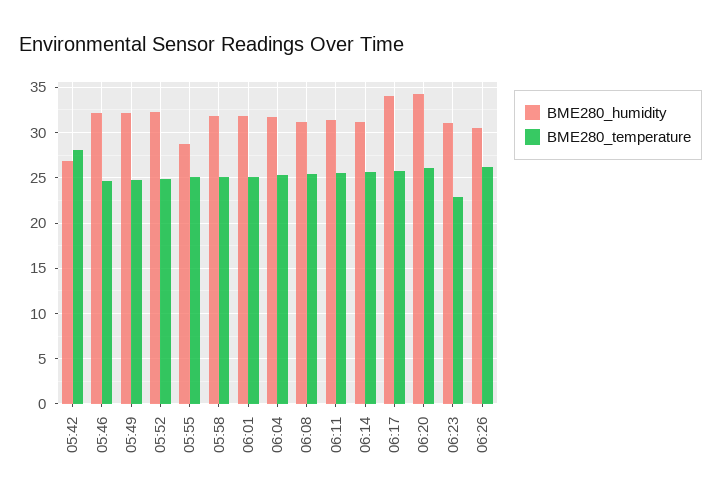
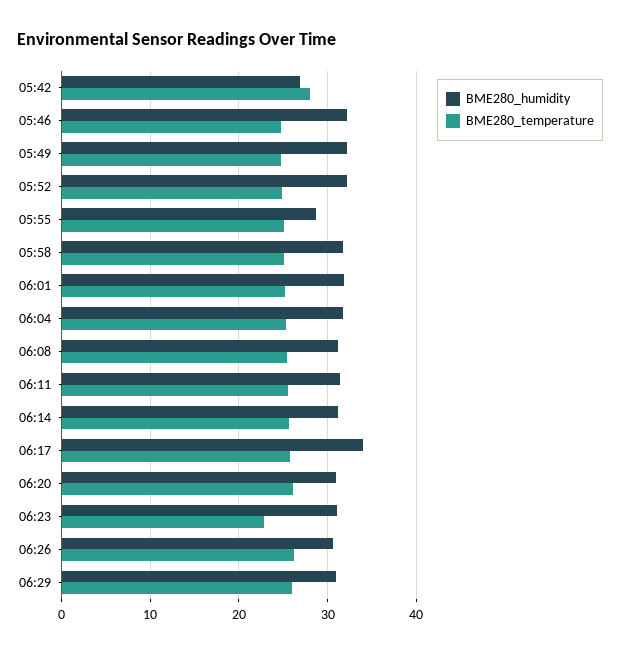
BME280_humidity, 06:20: 34 -> 31
BME280_humidity, 06:29: none -> 31
BME280_temperature, 06:29: none -> 26

